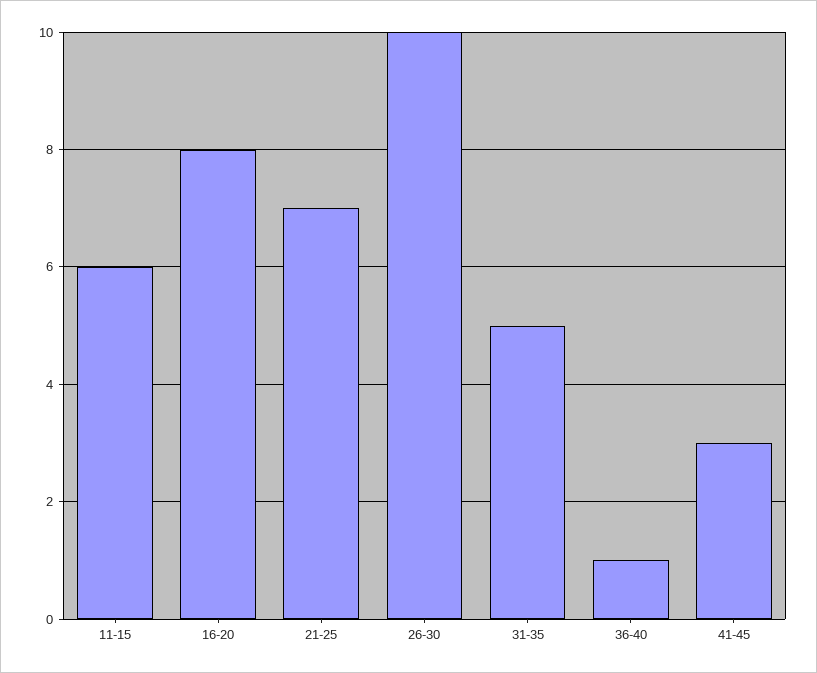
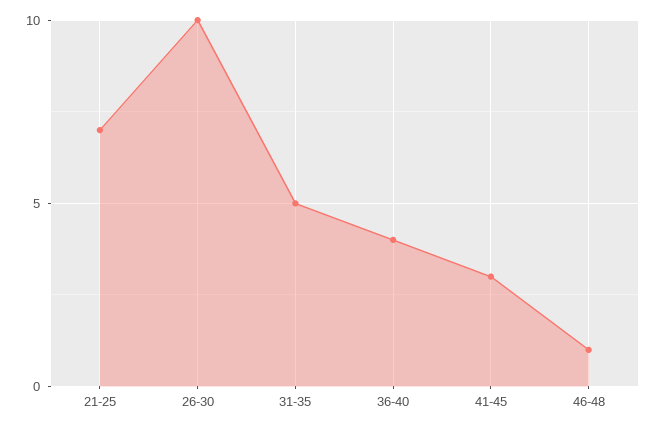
11-15: 6 -> none
16-20: 8 -> none
36-40: 1 -> 4
46-48: none -> 1

